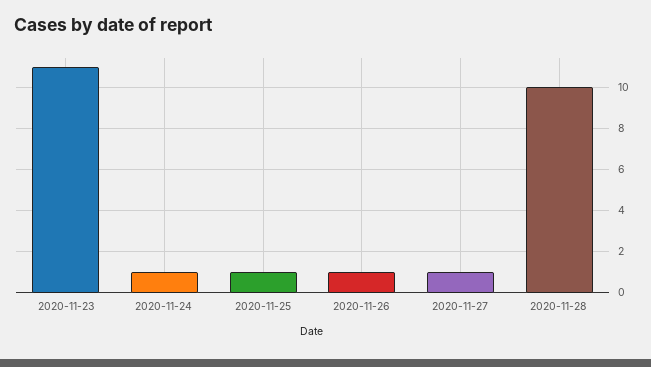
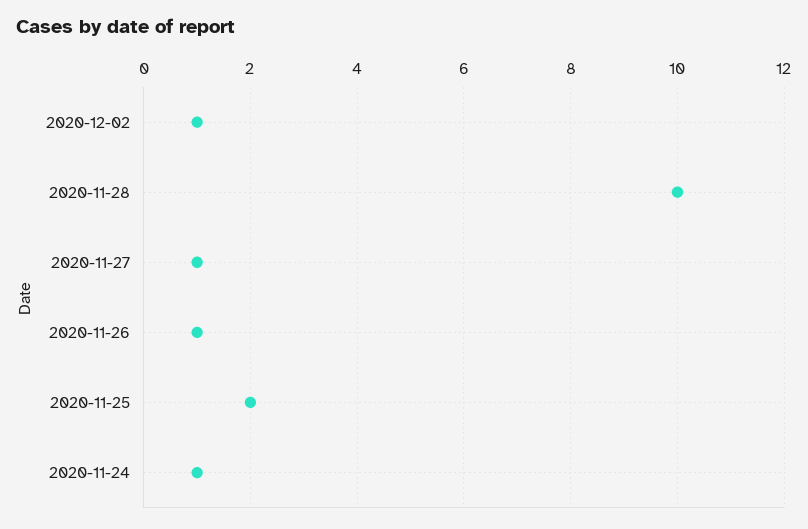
2020-11-23: 11 -> none
2020-11-25: 1 -> 2
2020-12-02: none -> 1

